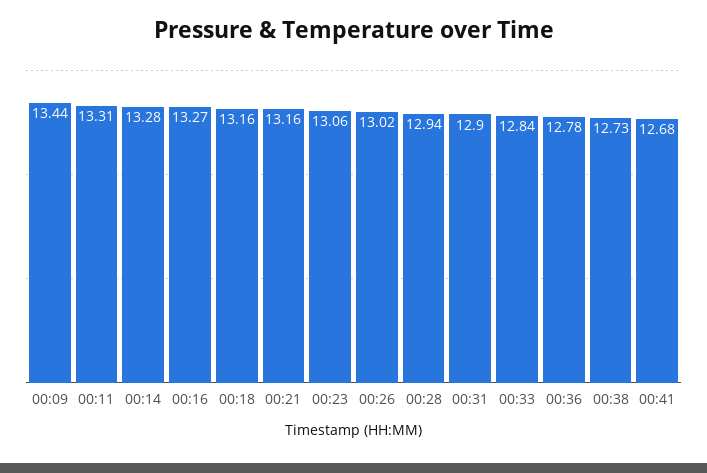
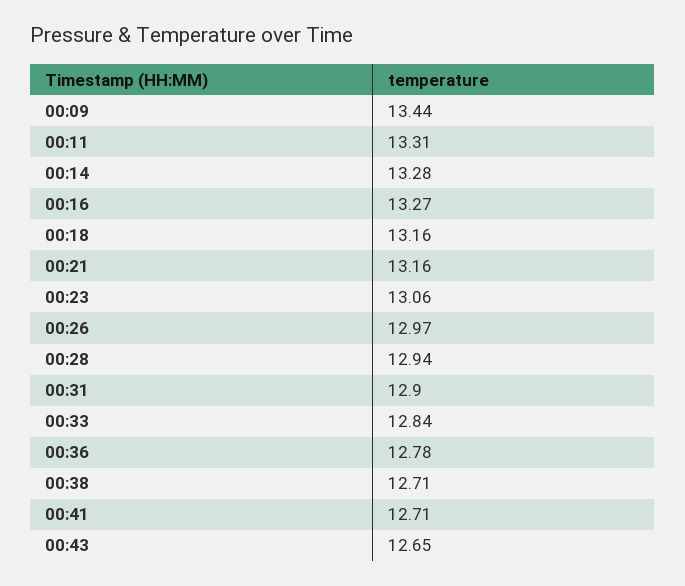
00:26: 13.02 -> 12.97
00:38: 12.73 -> 12.71
00:41: 12.68 -> 12.71
00:43: none -> 12.65

